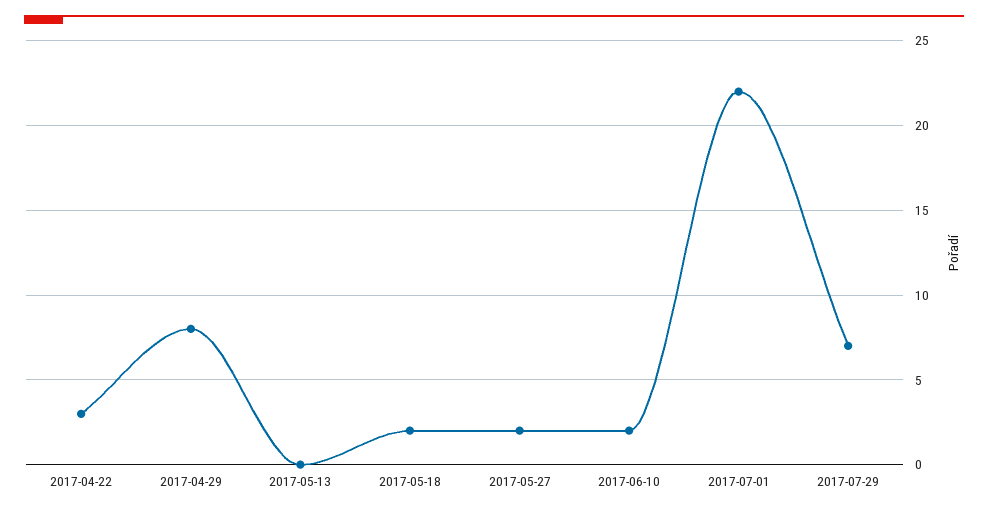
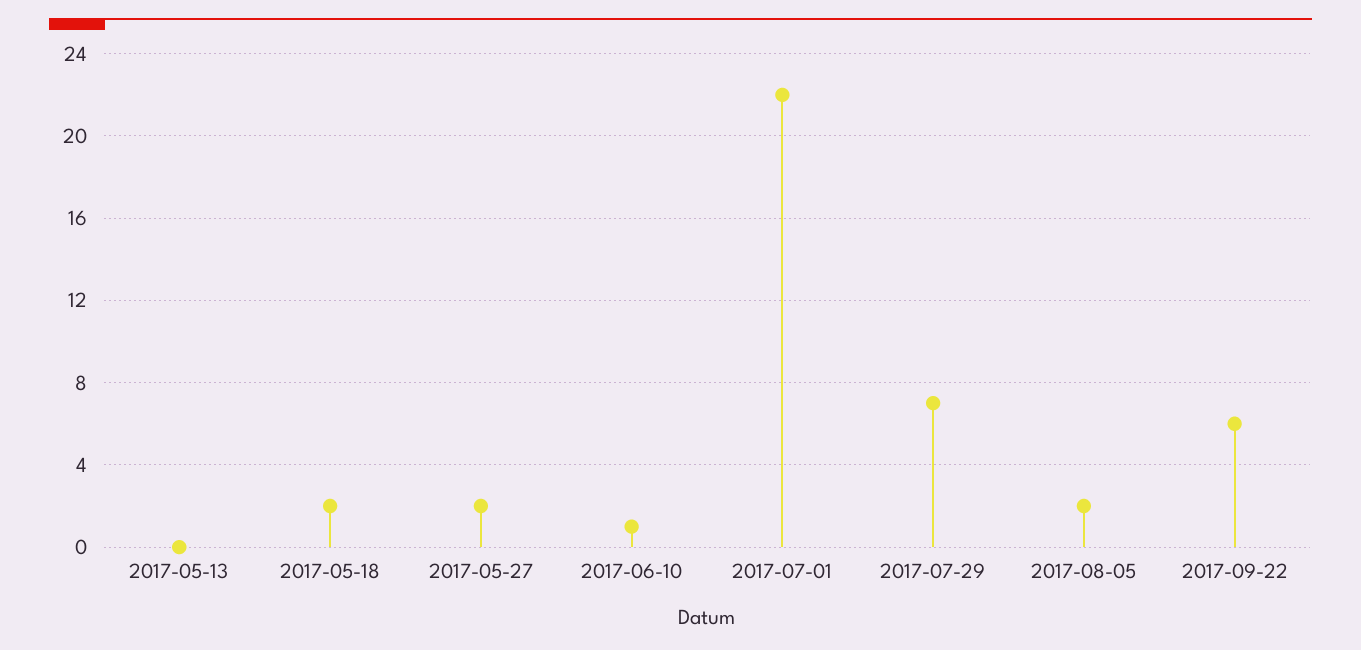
2017-04-22: 3 -> none
2017-04-29: 8 -> none
2017-06-10: 2 -> 1
2017-08-05: none -> 2
2017-09-22: none -> 6

